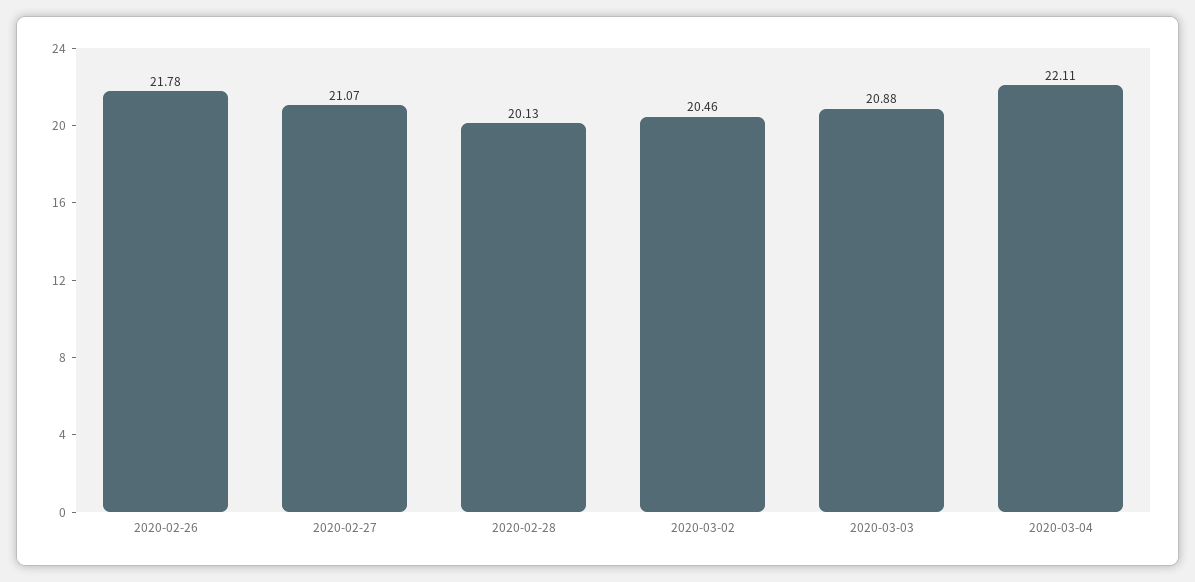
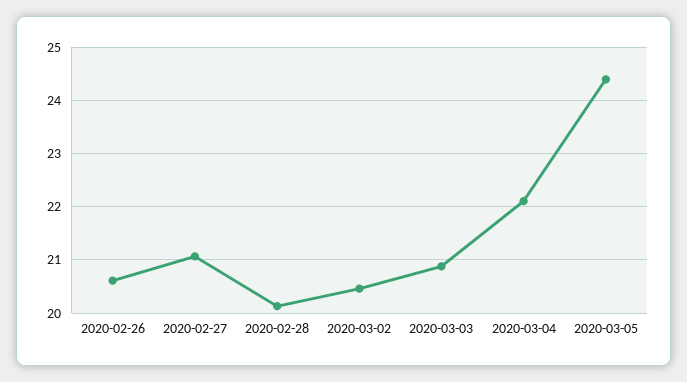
2020-02-26: 21.78 -> 20.6
2020-03-05: none -> 24.4

